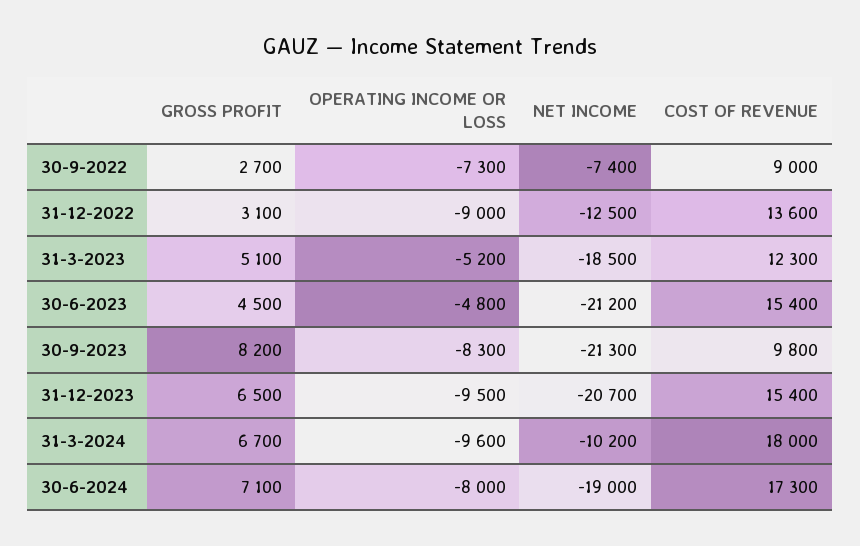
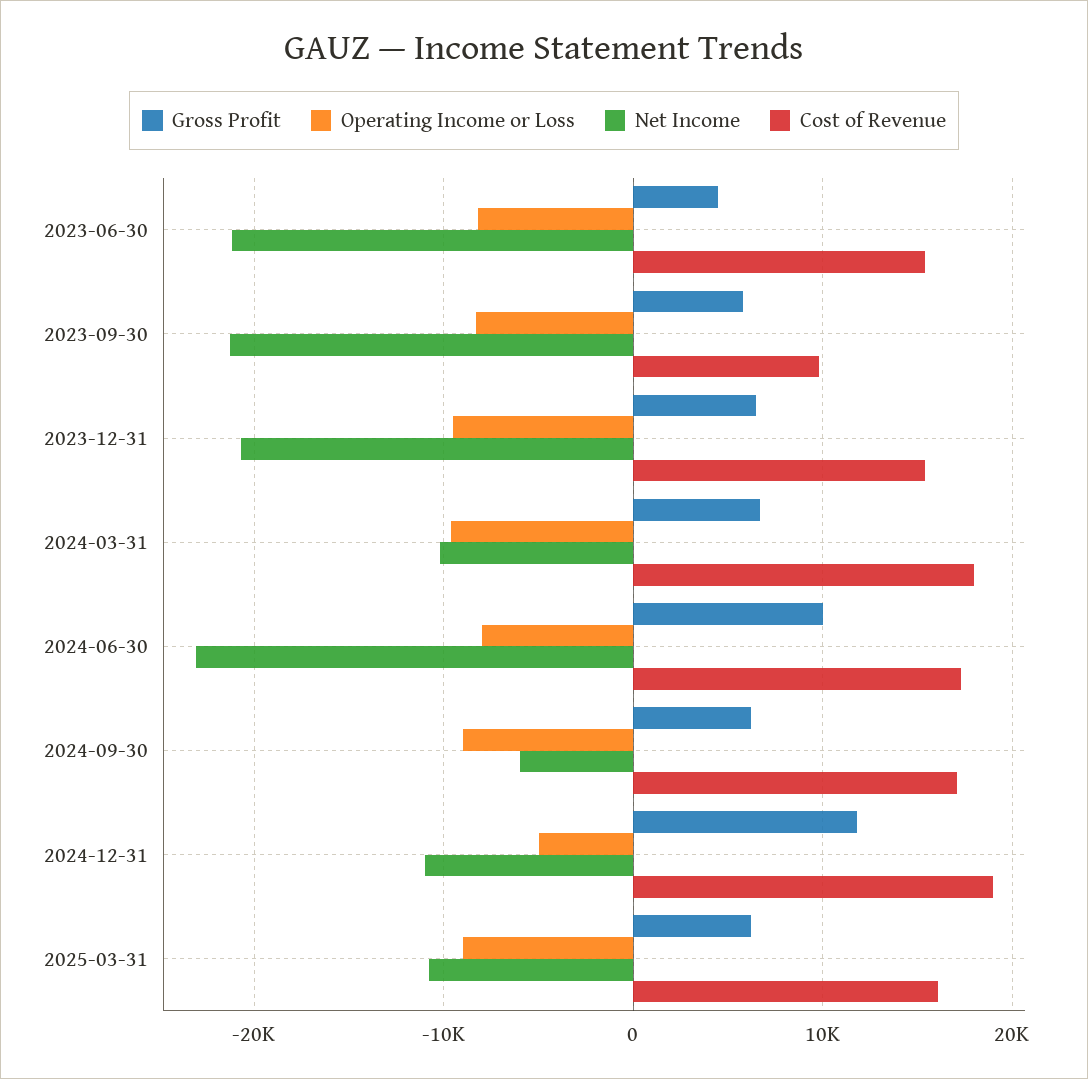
GROSS PROFIT, 30-9-2022: 2700 -> none
OPERATING INCOME OR LOSS, 30-9-2022: -7300 -> none
NET INCOME, 30-9-2022: -7400 -> none
COST OF REVENUE, 30-9-2022: 9000 -> none
GROSS PROFIT, 31-12-2022: 3100 -> none
OPERATING INCOME OR LOSS, 31-12-2022: -9000 -> none
NET INCOME, 31-12-2022: -12500 -> none
COST OF REVENUE, 31-12-2022: 13600 -> none
GROSS PROFIT, 31-3-2023: 5100 -> none
OPERATING INCOME OR LOSS, 31-3-2023: -5200 -> none
NET INCOME, 31-3-2023: -18500 -> none
COST OF REVENUE, 31-3-2023: 12300 -> none
OPERATING INCOME OR LOSS, 30-6-2023: -4800 -> -8000
GROSS PROFIT, 30-9-2023: 8200 -> 6000
GROSS PROFIT, 30-6-2024: 7100 -> 10000
NET INCOME, 30-6-2024: -19000 -> -23000
GROSS PROFIT, 2024-09-30: none -> 6000
OPERATING INCOME OR LOSS, 2024-09-30: none -> -9000
NET INCOME, 2024-09-30: none -> -6000
COST OF REVENUE, 2024-09-30: none -> 17000
GROSS PROFIT, 2024-12-31: none -> 12000
OPERATING INCOME OR LOSS, 2024-12-31: none -> -5000
NET INCOME, 2024-12-31: none -> -11000
COST OF REVENUE, 2024-12-31: none -> 19000
GROSS PROFIT, 2025-03-31: none -> 6000
OPERATING INCOME OR LOSS, 2025-03-31: none -> -9000
NET INCOME, 2025-03-31: none -> -11000
COST OF REVENUE, 2025-03-31: none -> 16000

